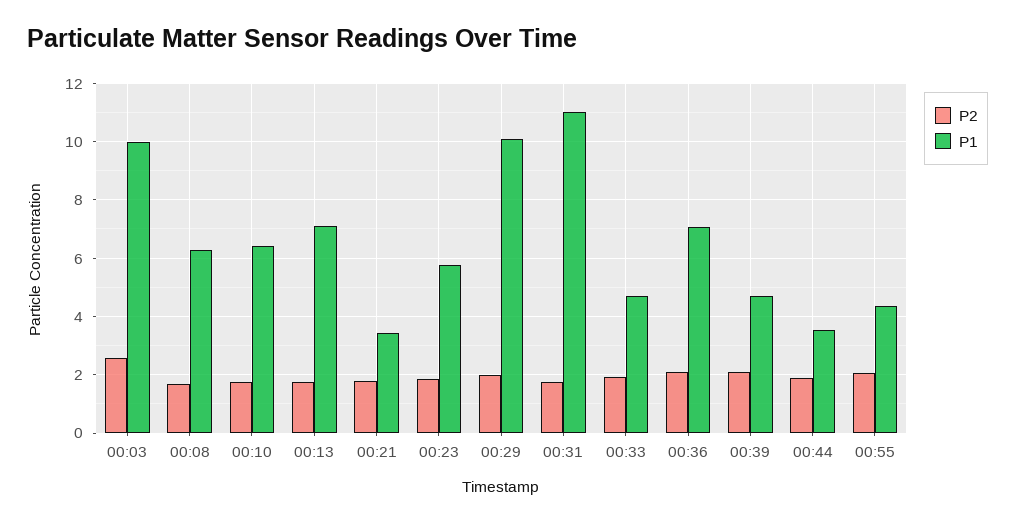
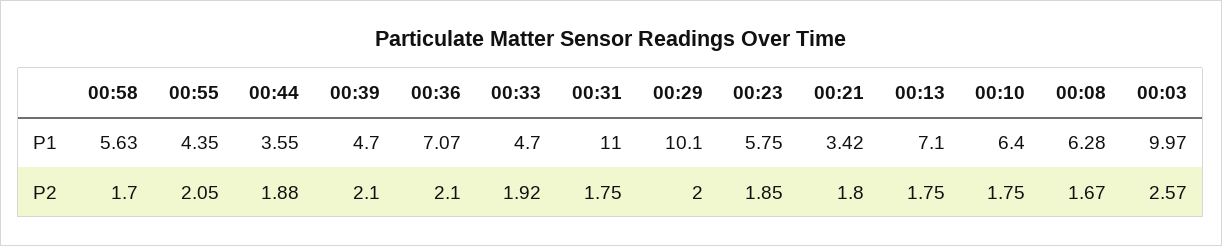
P1, 00:58: none -> 5.63
P2, 00:58: none -> 1.7

